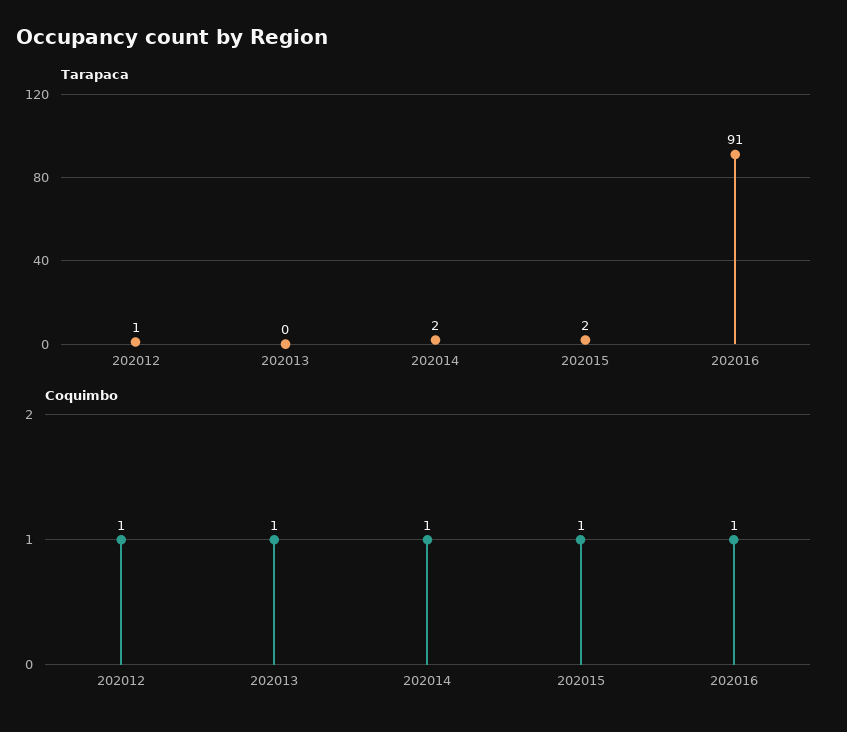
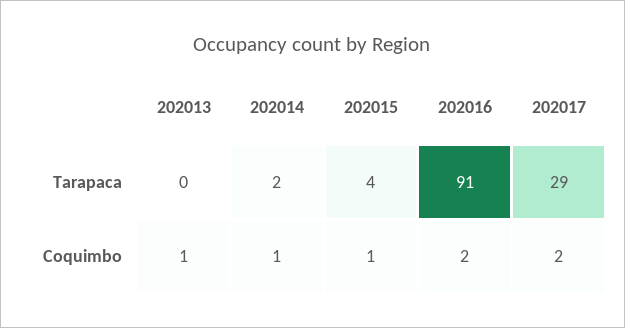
Tarapaca, 202012: 1 -> none
Tarapaca, 202015: 2 -> 4
Coquimbo, 202012: 1 -> none
Coquimbo, 202016: 1 -> 2
Tarapaca, 202017: none -> 29
Coquimbo, 202017: none -> 2

